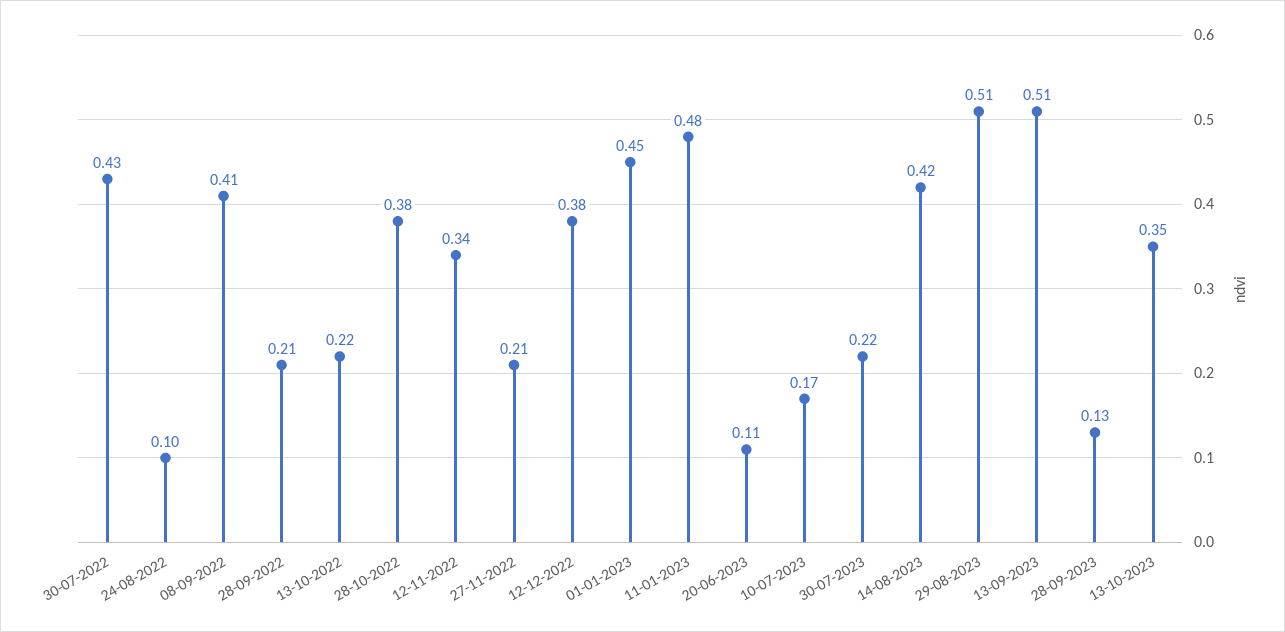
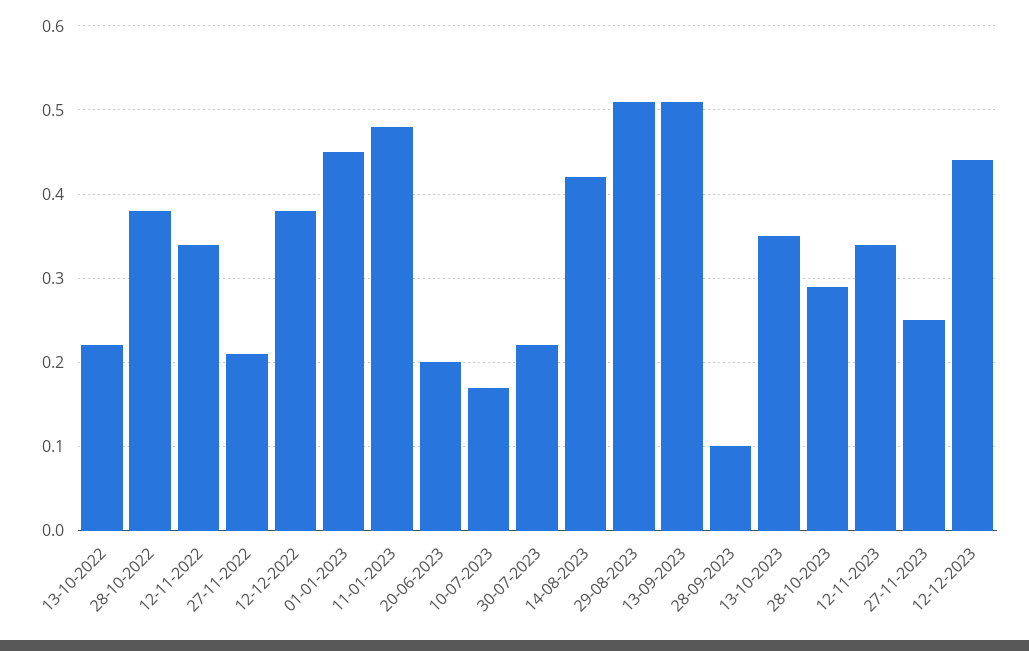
30-07-2022: 0.43 -> none
24-08-2022: 0.1 -> none
08-09-2022: 0.41 -> none
28-09-2022: 0.21 -> none
20-06-2023: 0.11 -> 0.2
28-09-2023: 0.13 -> 0.1
28-10-2023: none -> 0.29
12-11-2023: none -> 0.34
27-11-2023: none -> 0.25
12-12-2023: none -> 0.44

